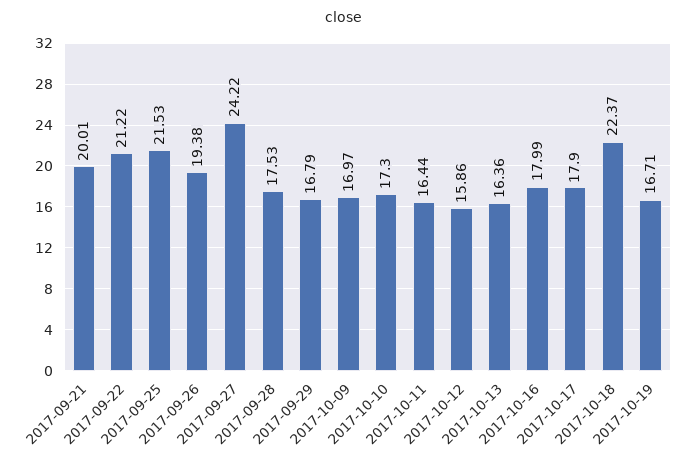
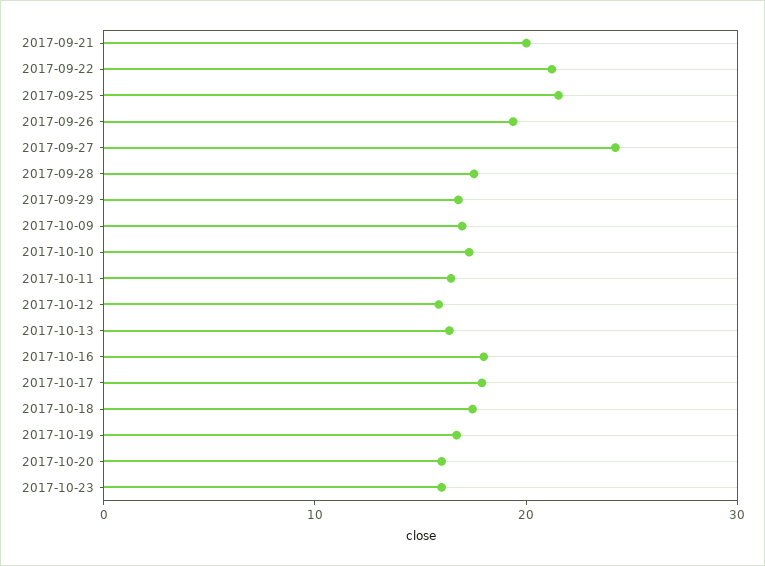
2017-10-18: 22.37 -> 18
2017-10-20: none -> 16
2017-10-23: none -> 16

